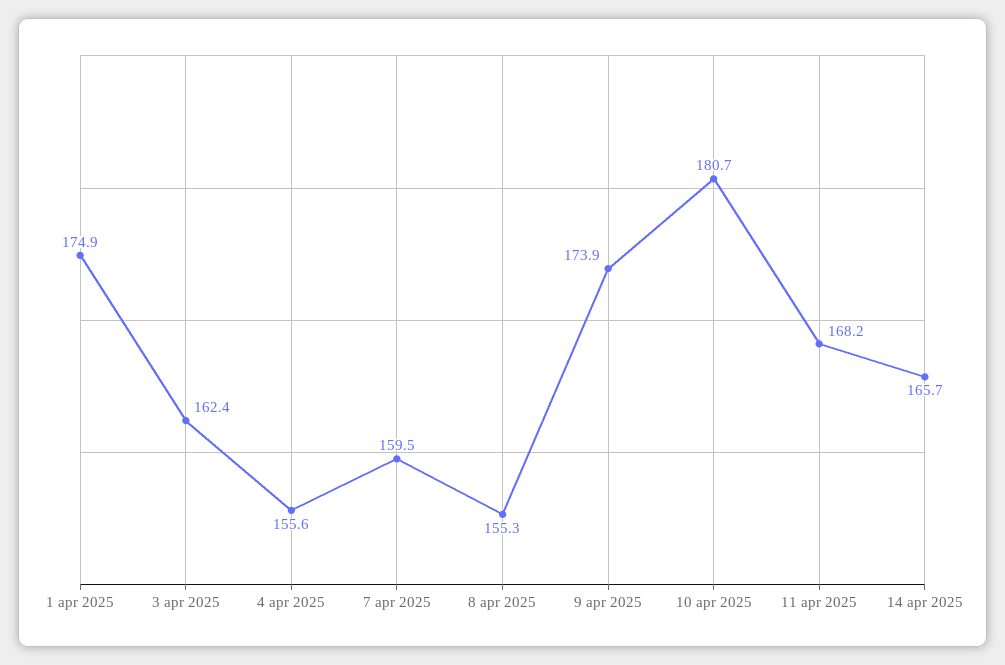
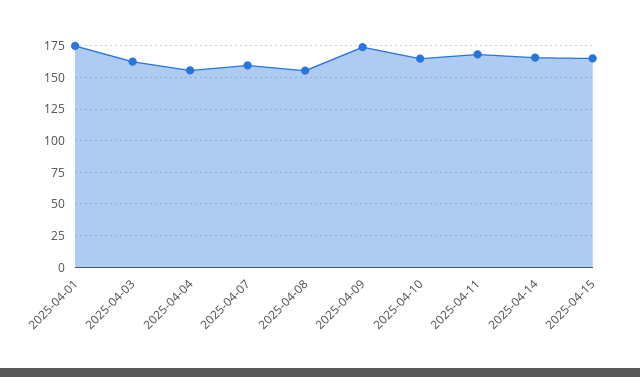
10 apr 2025: 180.7 -> 165
2025-04-15: none -> 165

